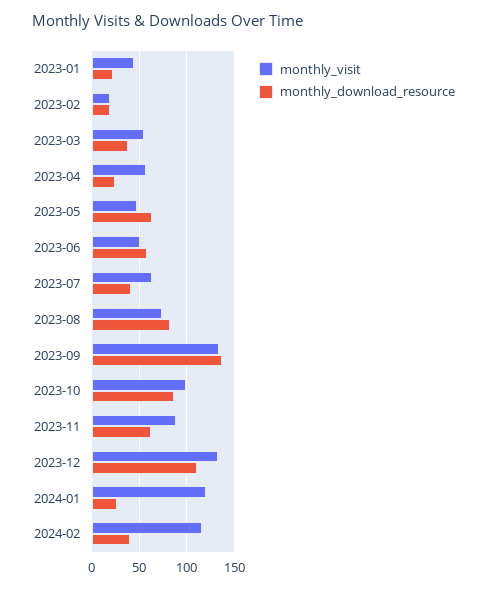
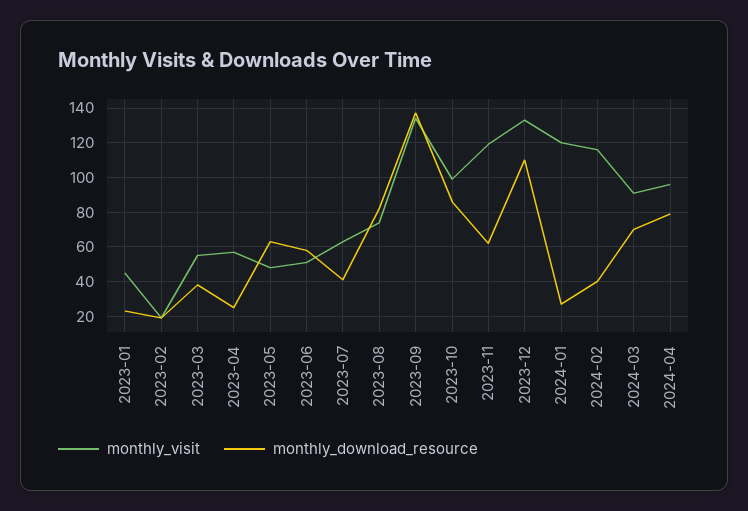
monthly_visit, 2023-11: 90 -> 120
monthly_visit, 2024-03: none -> 90
monthly_download_resource, 2024-03: none -> 70
monthly_visit, 2024-04: none -> 95
monthly_download_resource, 2024-04: none -> 80

